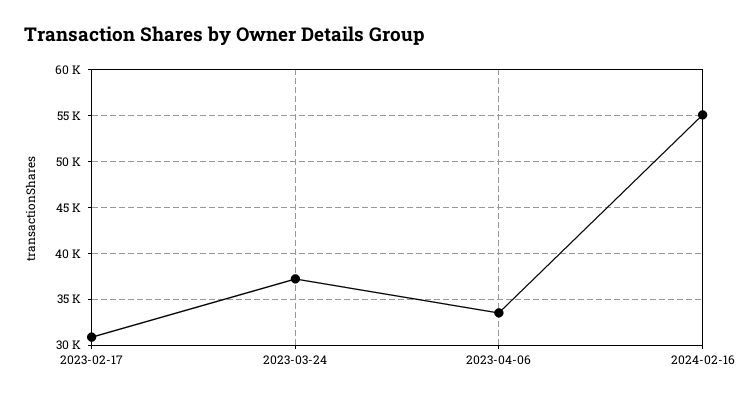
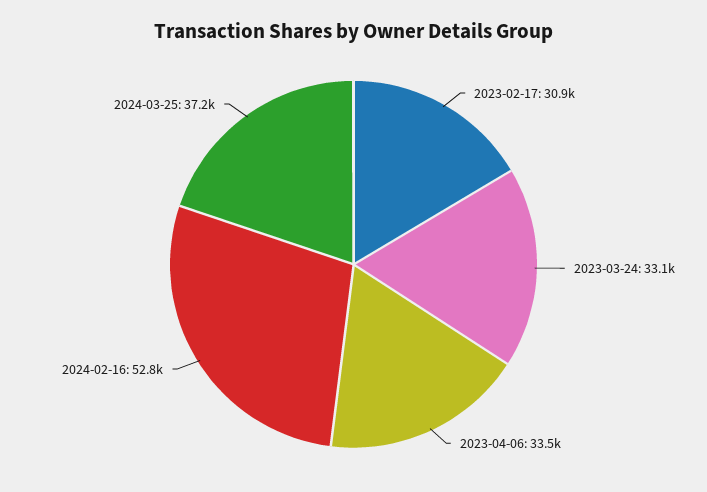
2023-03-24: 37000 -> 33100
2024-02-16: 55000 -> 52800
2024-03-25: none -> 37200

